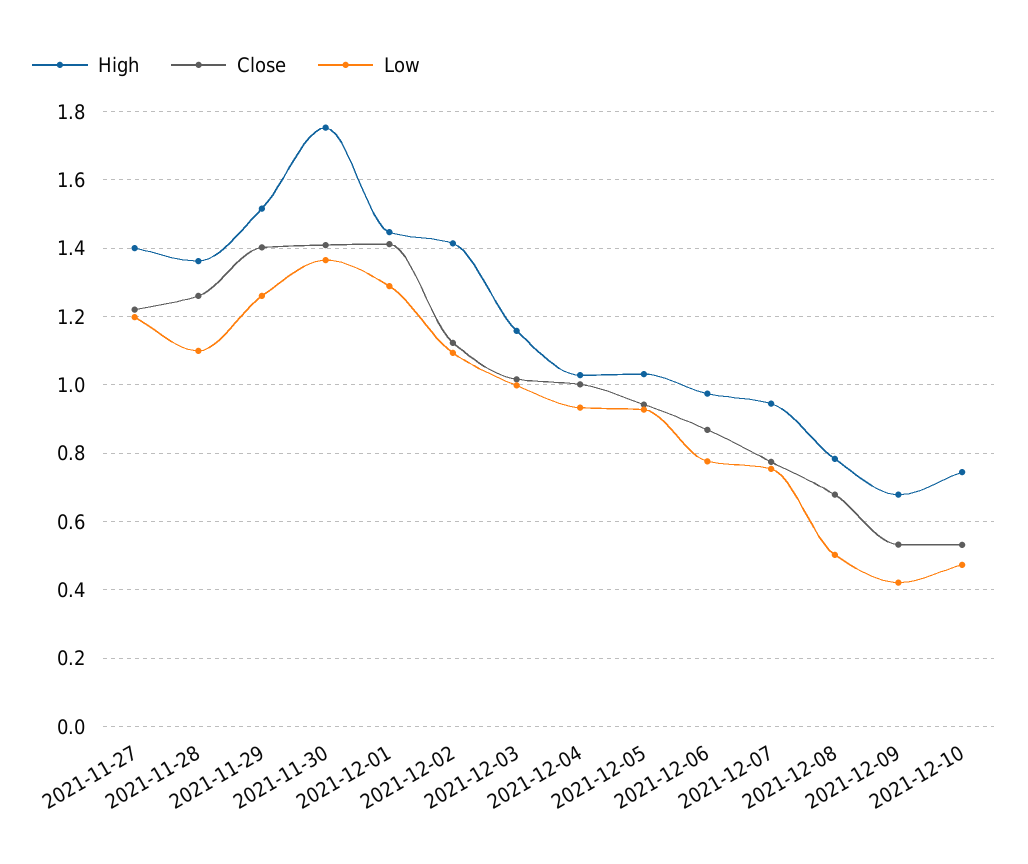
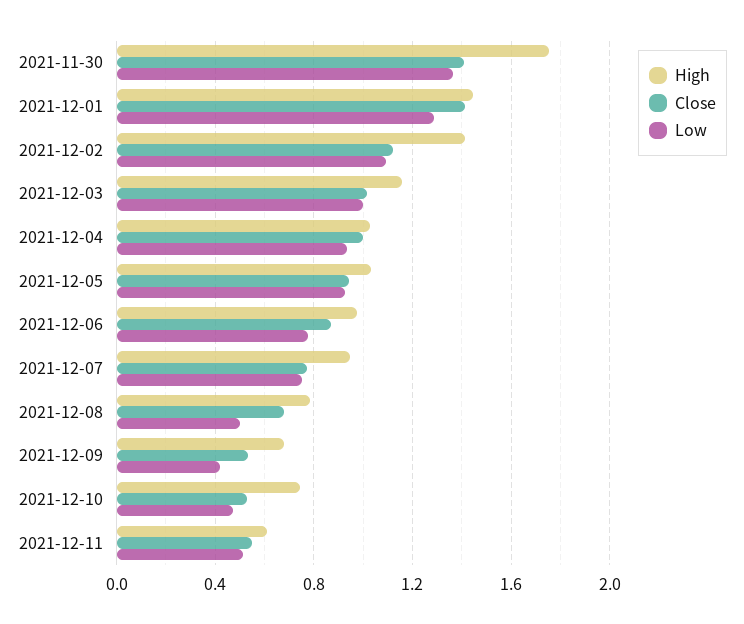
High, 2021-11-27: 1.4 -> none
Close, 2021-11-27: 1.22 -> none
Low, 2021-11-27: 1.2 -> none
High, 2021-11-28: 1.36 -> none
Close, 2021-11-28: 1.26 -> none
Low, 2021-11-28: 1.1 -> none
High, 2021-11-29: 1.52 -> none
Close, 2021-11-29: 1.4 -> none
Low, 2021-11-29: 1.26 -> none
High, 2021-12-11: none -> 0.6
Close, 2021-12-11: none -> 0.55
Low, 2021-12-11: none -> 0.5

